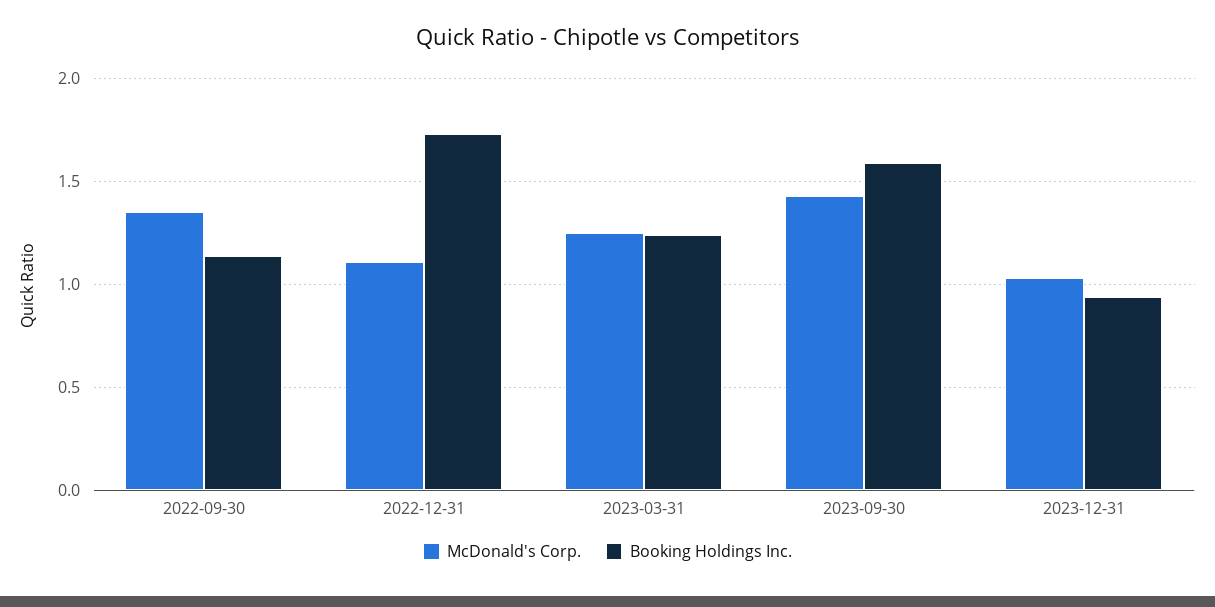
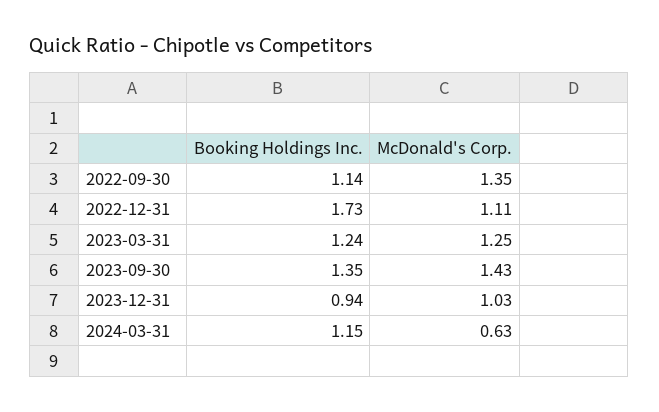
Booking Holdings Inc., 2023-09-30: 1.6 -> 1.35
Booking Holdings Inc., 2024-03-31: none -> 1.15
McDonald's Corp., 2024-03-31: none -> 0.63

